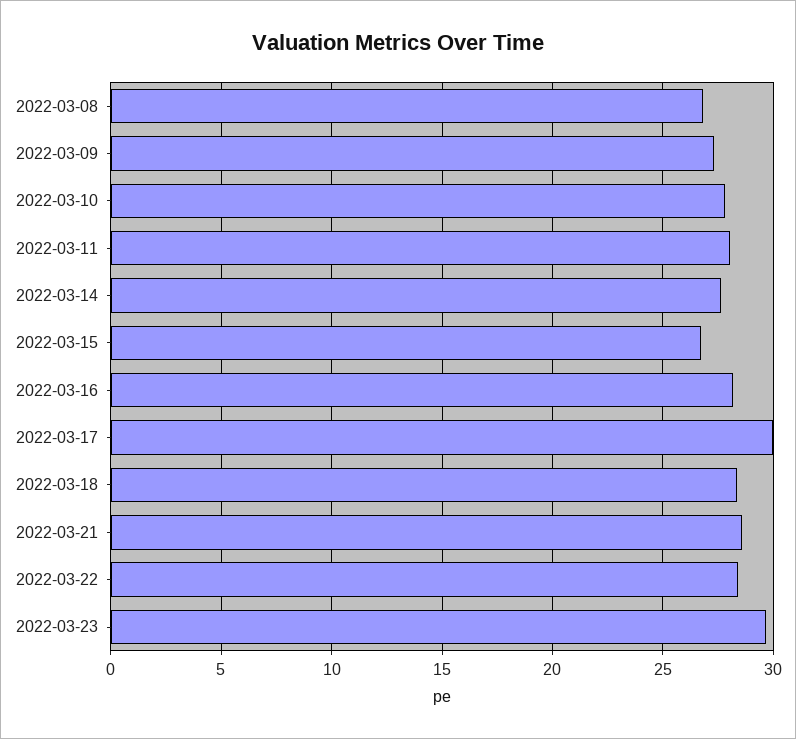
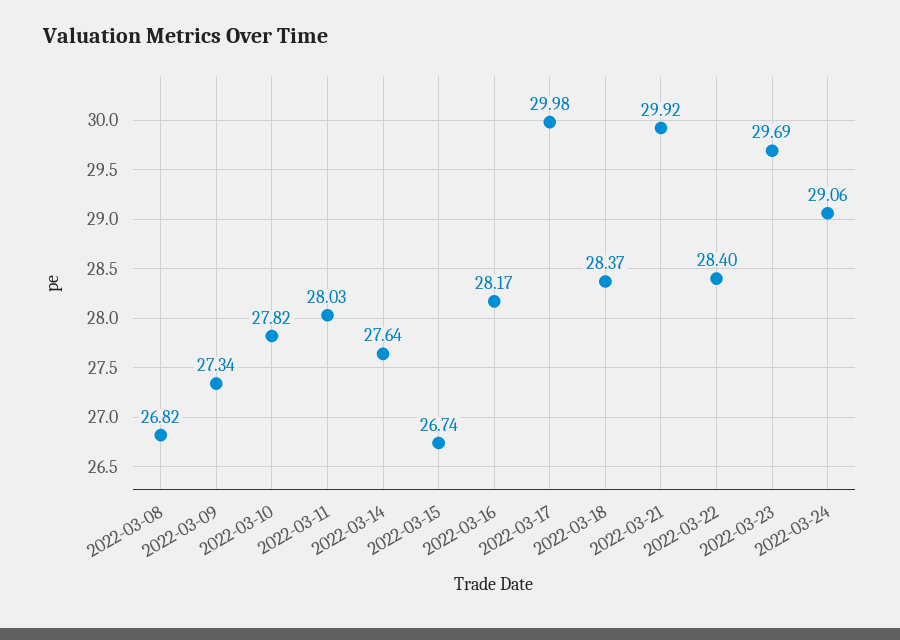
2022-03-21: 28.5 -> 29.92
2022-03-24: none -> 29.06

